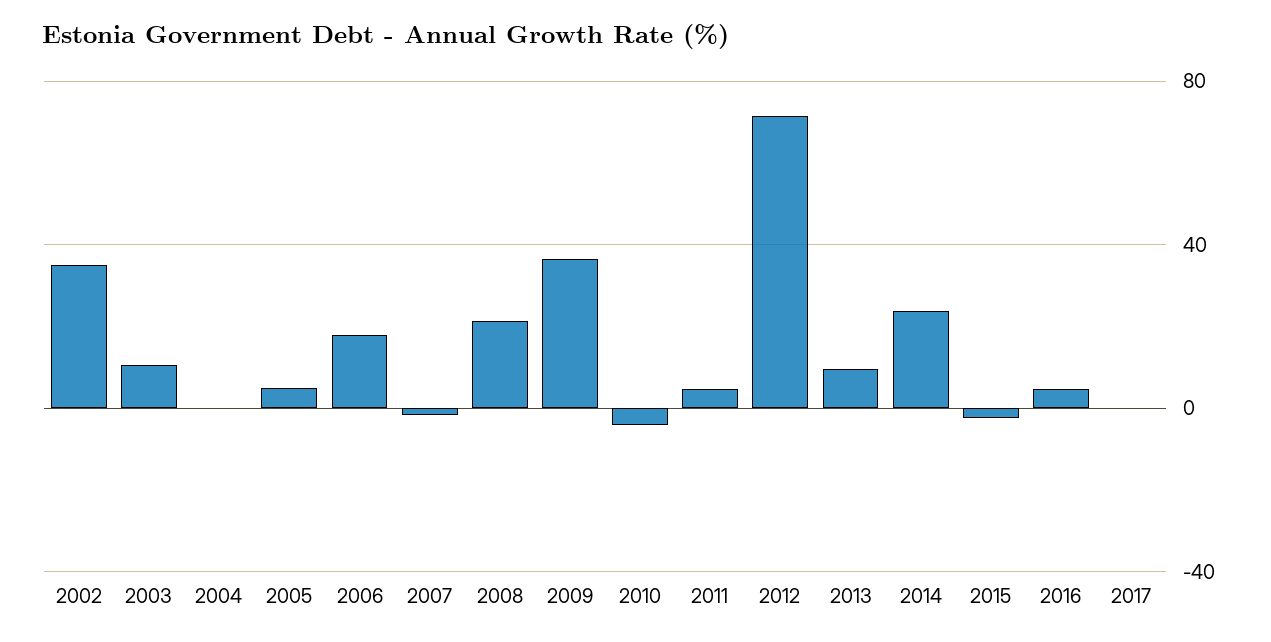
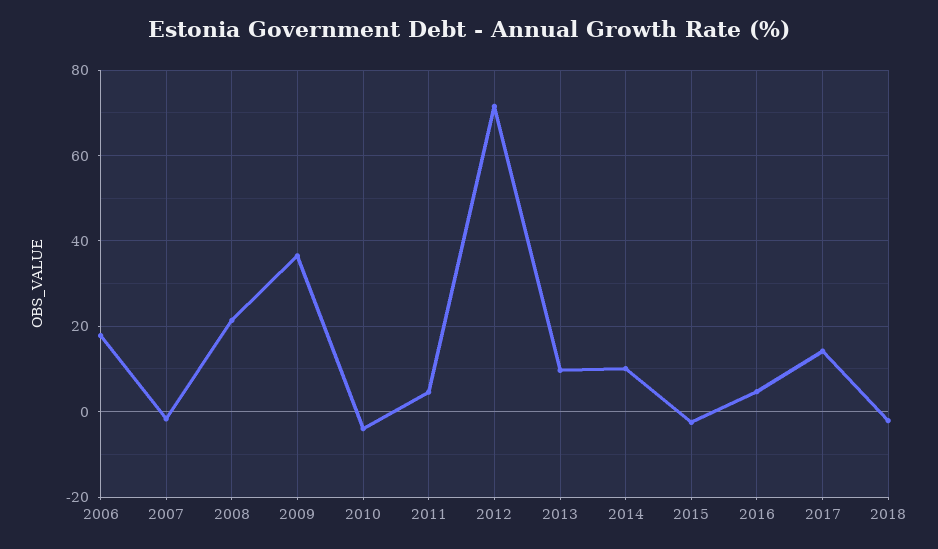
2002: 35 -> none
2003: 10 -> none
2004: 0 -> none
2005: 5 -> none
2014: 25 -> 10
2017: 0 -> 14
2018: none -> -2

